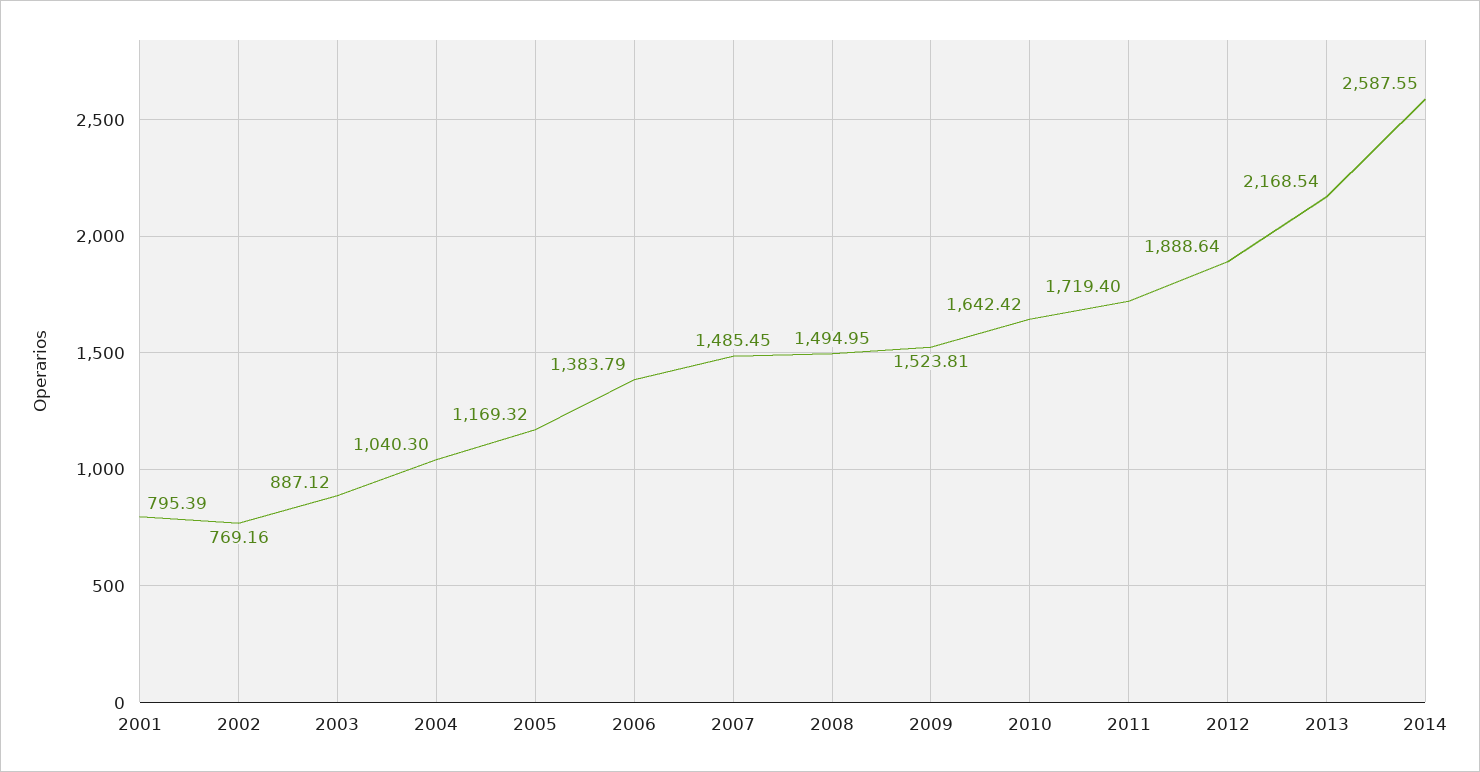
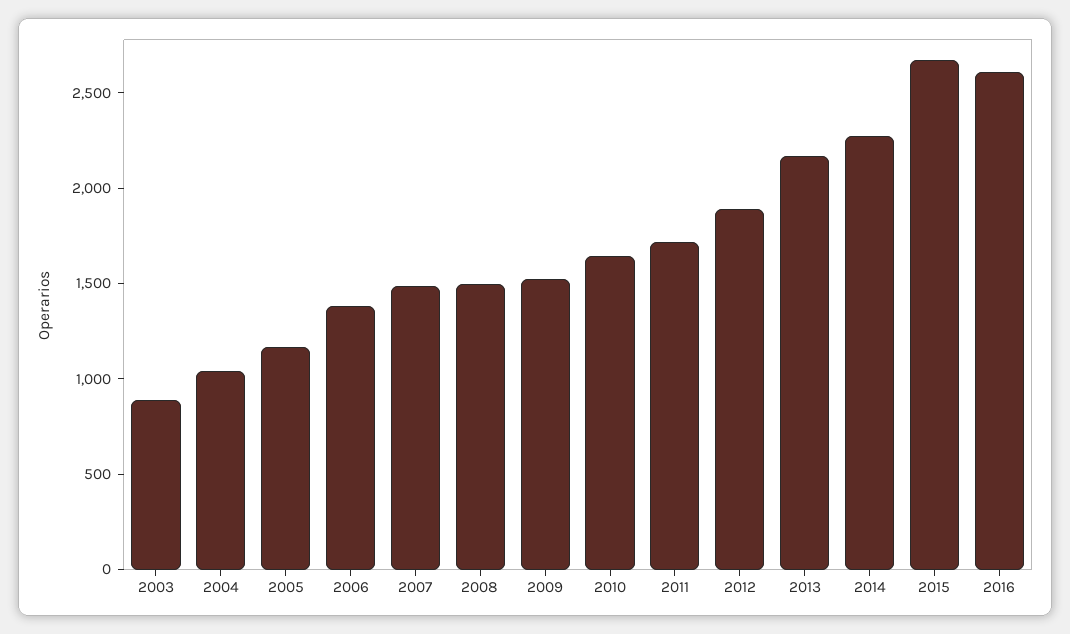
2001: 795.39 -> none
2002: 769.16 -> none
2014: 2587.55 -> 2300
2015: none -> 2700
2016: none -> 2600

